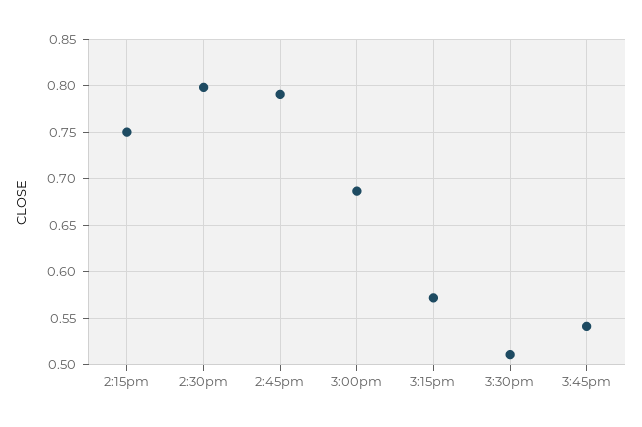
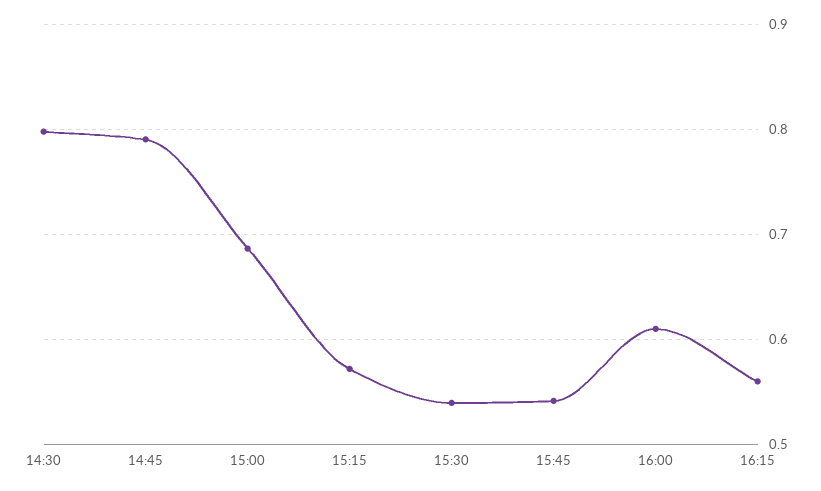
2:15pm: 0.75 -> none
3:30pm: 0.51 -> 0.54
16:00: none -> 0.61
16:15: none -> 0.56

